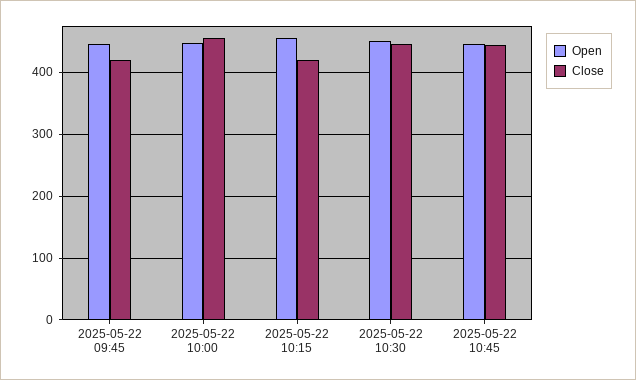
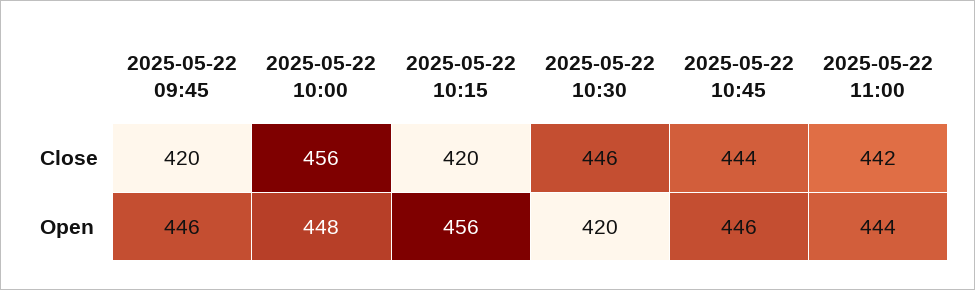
Open, 2025-05-22 10:30: 450 -> 420
Close, 2025-05-22 11:00: none -> 442
Open, 2025-05-22 11:00: none -> 444

